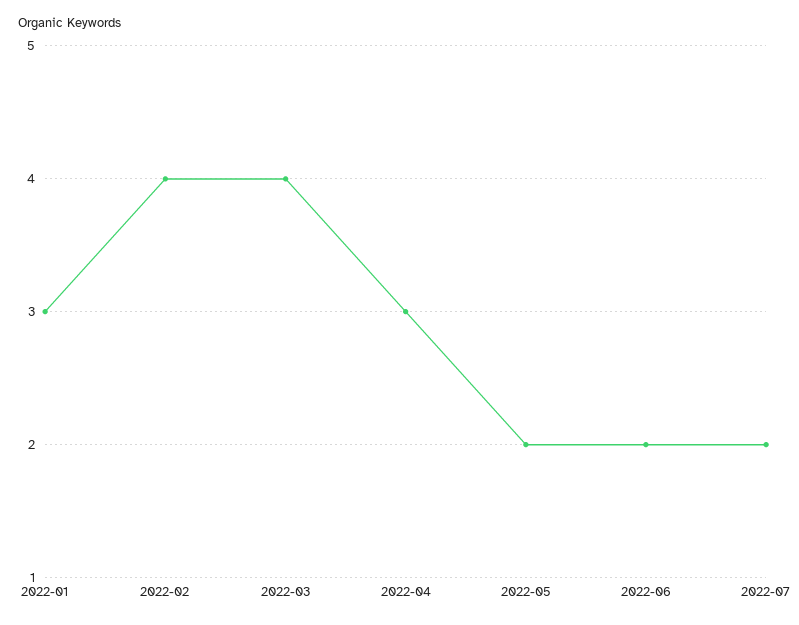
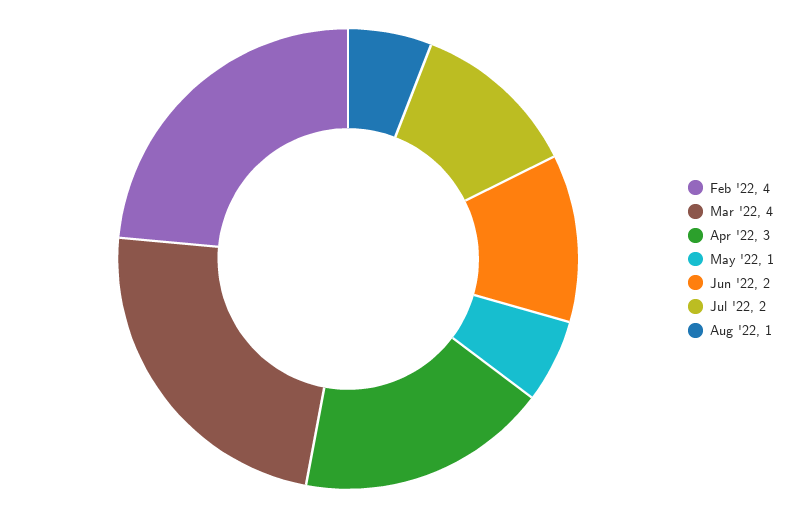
2022-01: 3 -> none
2022-05: 2 -> 1
Aug '22: none -> 1

